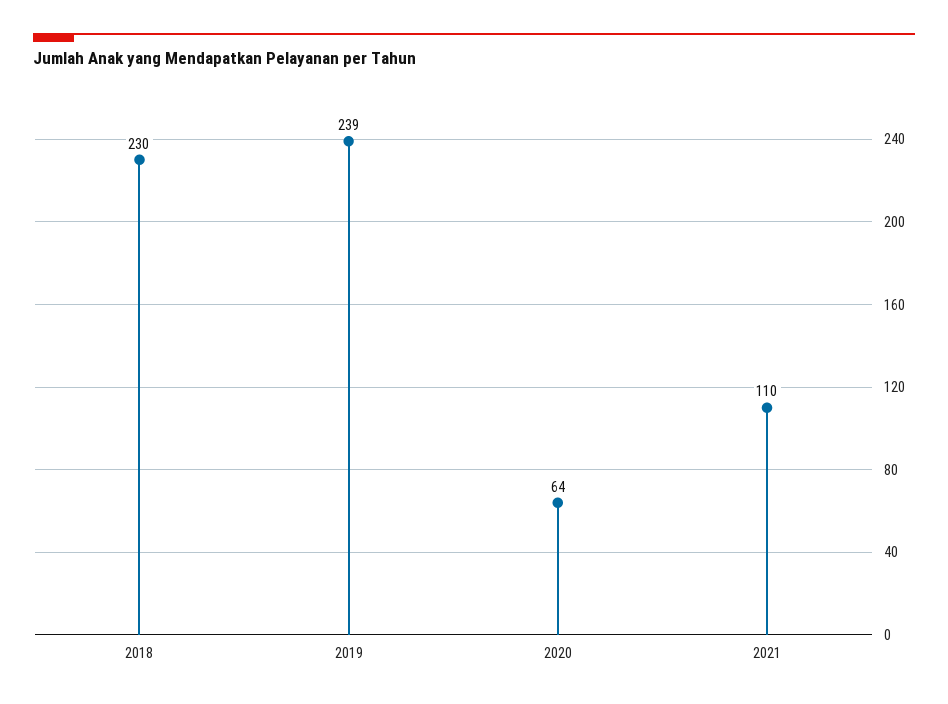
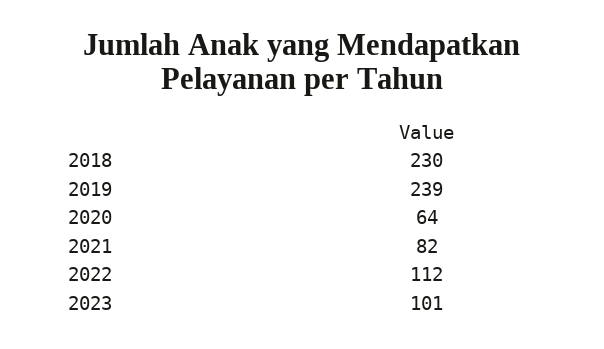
2021: 110 -> 82
2022: none -> 112
2023: none -> 101

